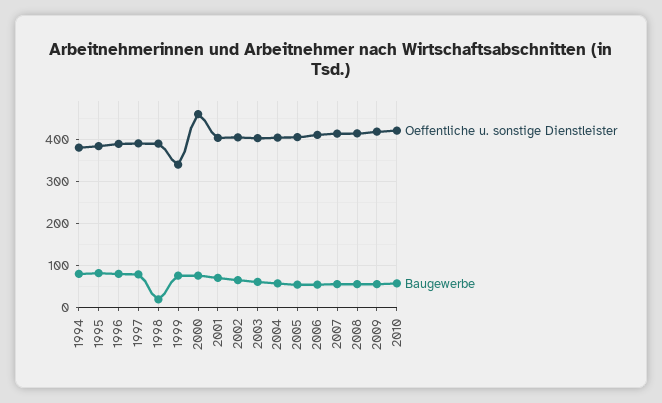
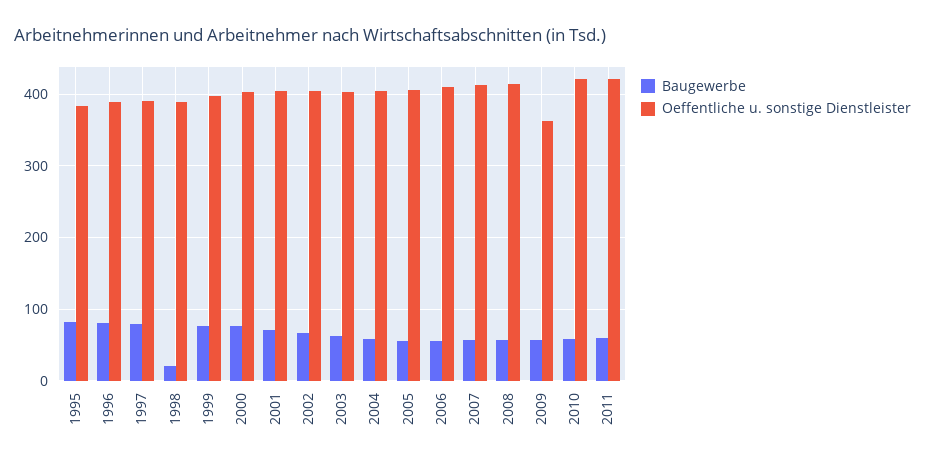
Oeffentliche u. sonstige Dienstleister, 1994: 380 -> none
Baugewerbe, 1994: 80 -> none
Oeffentliche u. sonstige Dienstleister, 1999: 340 -> 400
Oeffentliche u. sonstige Dienstleister, 2000: 460 -> 400
Oeffentliche u. sonstige Dienstleister, 2009: 420 -> 360
Baugewerbe, 2011: none -> 60
Oeffentliche u. sonstige Dienstleister, 2011: none -> 420

